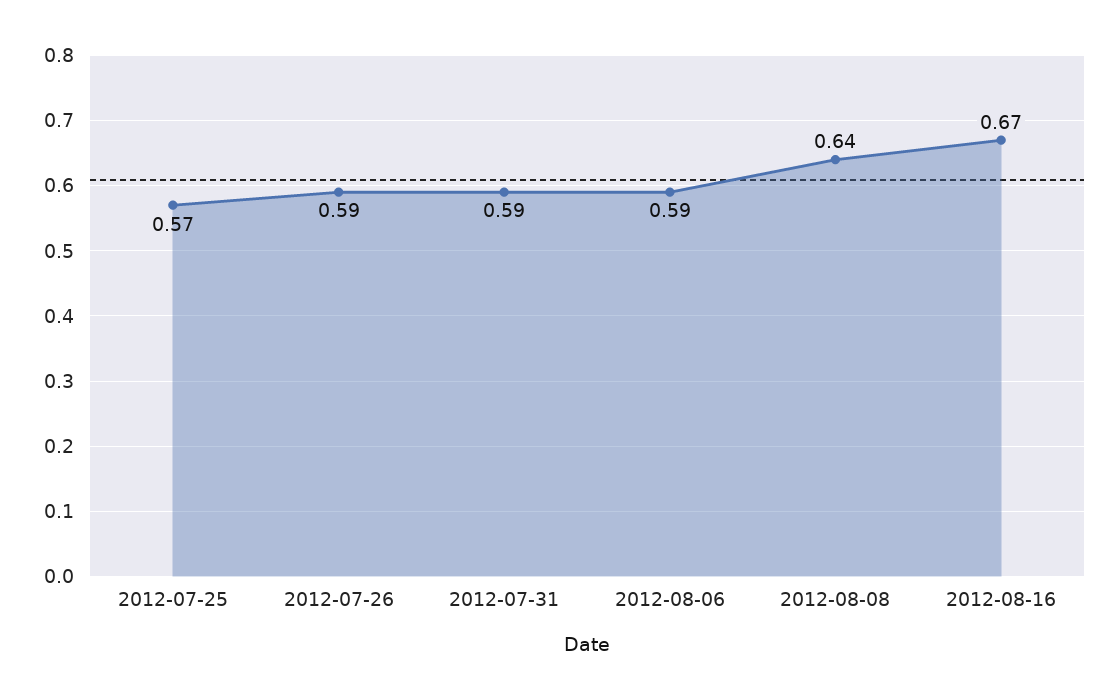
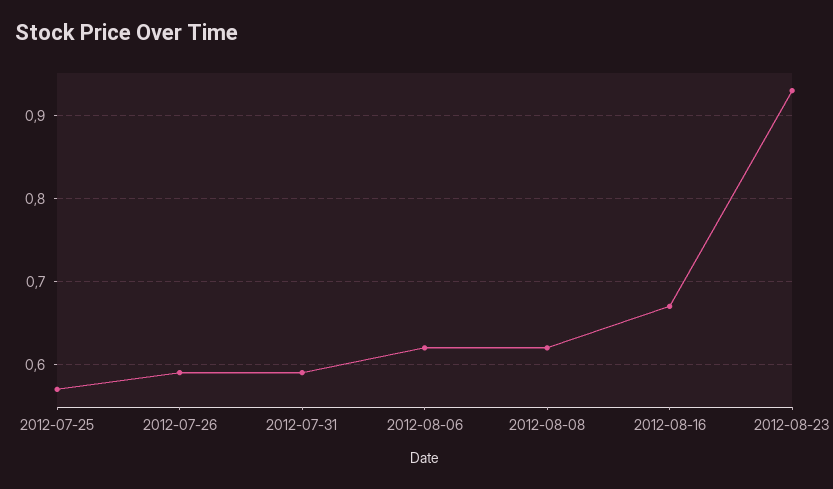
2012-08-06: 0.59 -> 0.62
2012-08-08: 0.64 -> 0.62
2012-08-23: none -> 0.93

